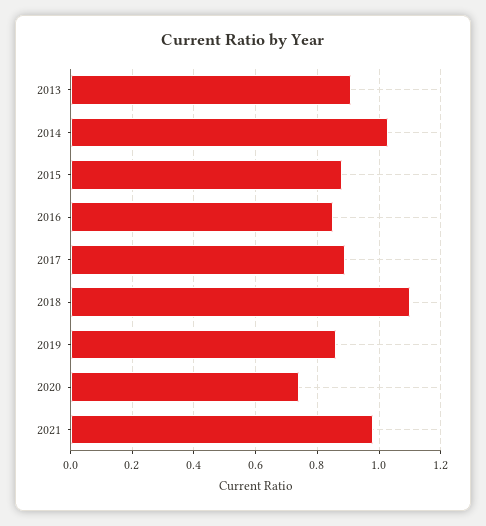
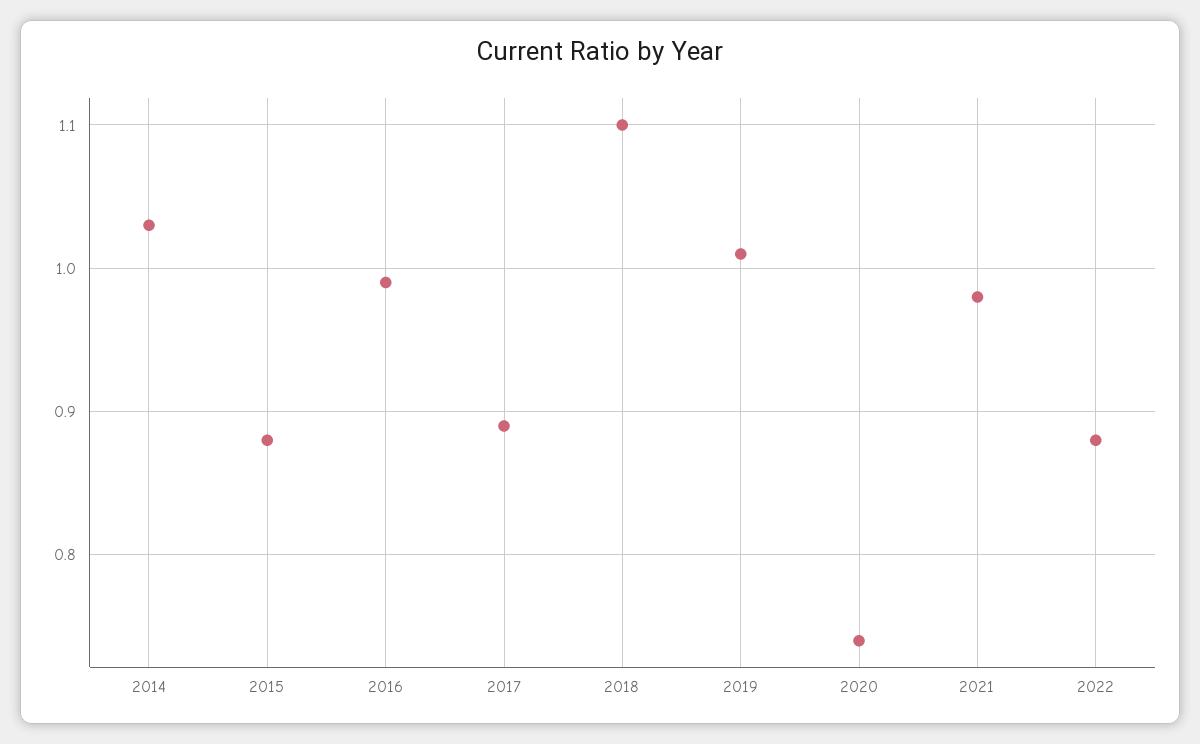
2013: 0.9 -> none
2016: 0.85 -> 0.99
2019: 0.85 -> 1.01
2022: none -> 0.88

